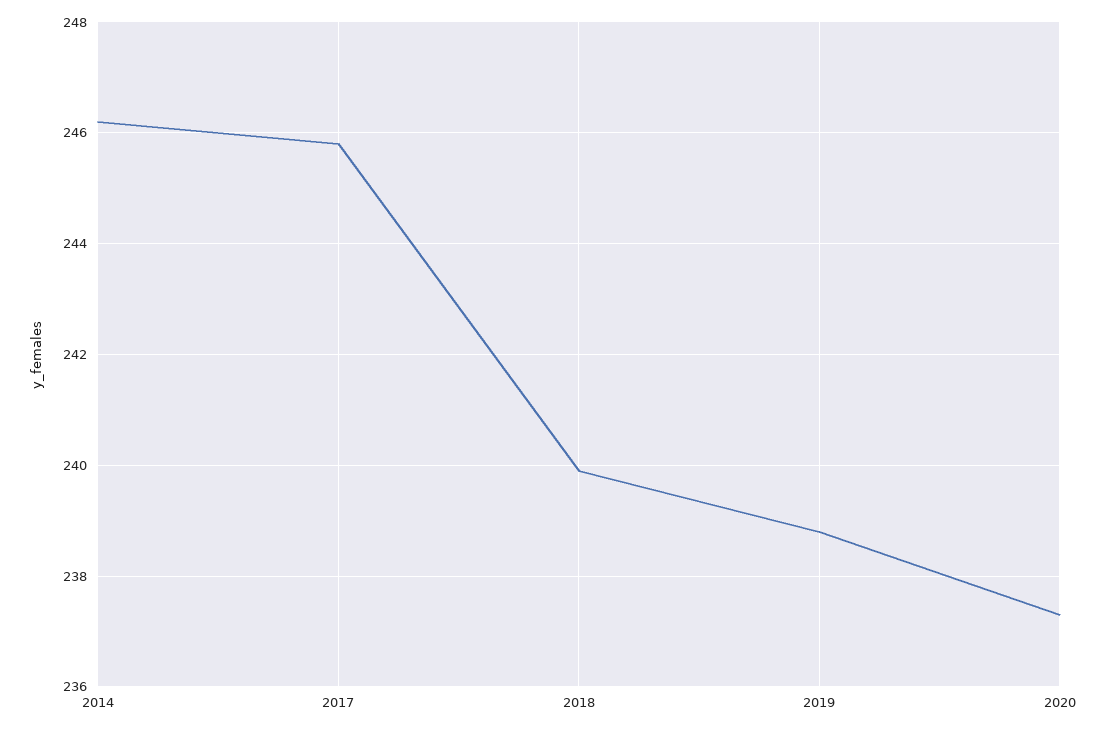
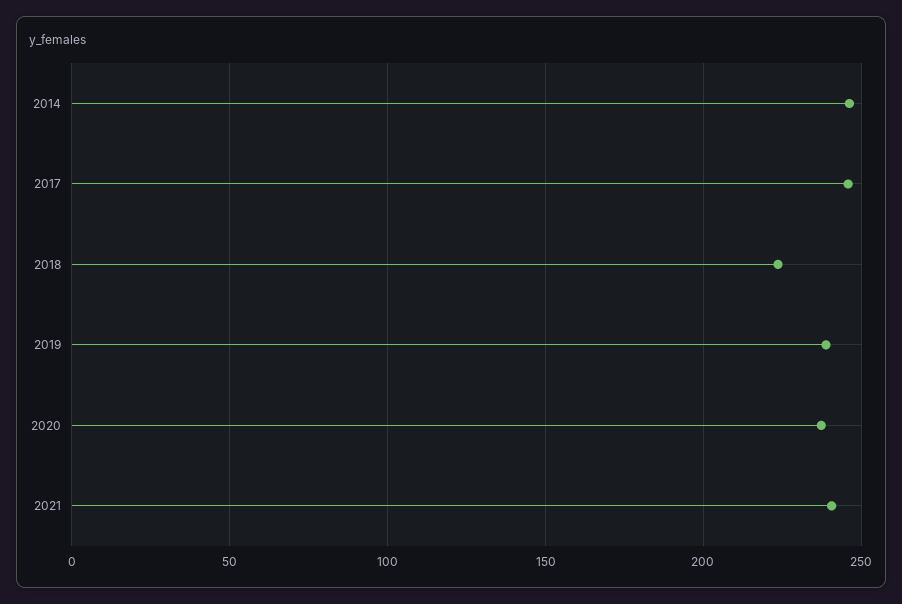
2018: 240 -> 225
2021: none -> 240

